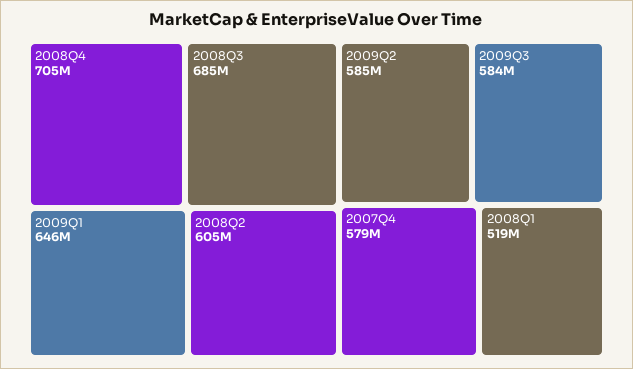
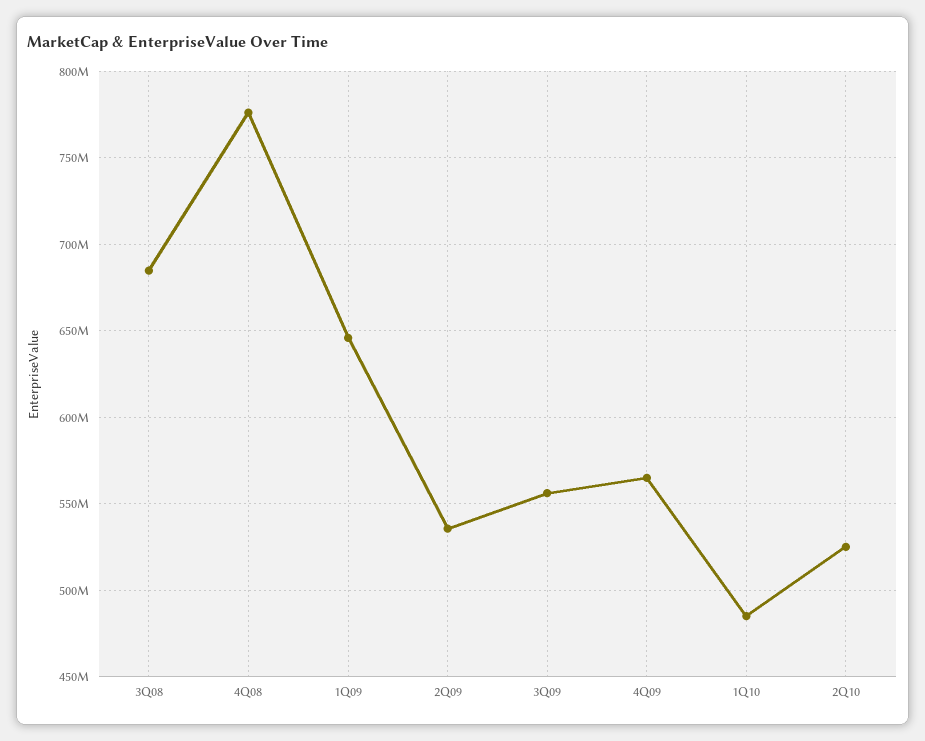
2008Q4: 705000000 -> 775000000
2008Q2: 605000000 -> none
2009Q2: 585000000 -> 535000000
2009Q3: 584000000 -> 555000000
2007Q4: 579000000 -> none
2008Q1: 519000000 -> none
4Q09: none -> 565000000
1Q10: none -> 485000000
2Q10: none -> 525000000

